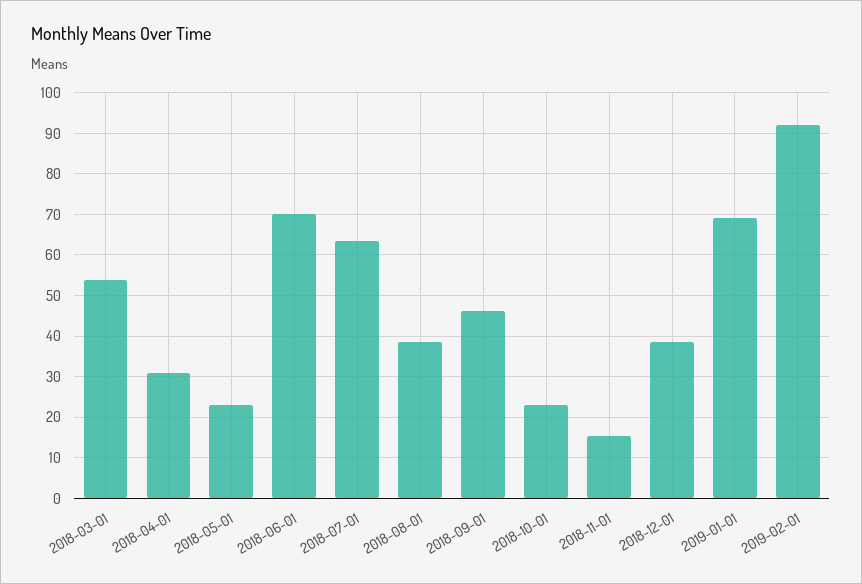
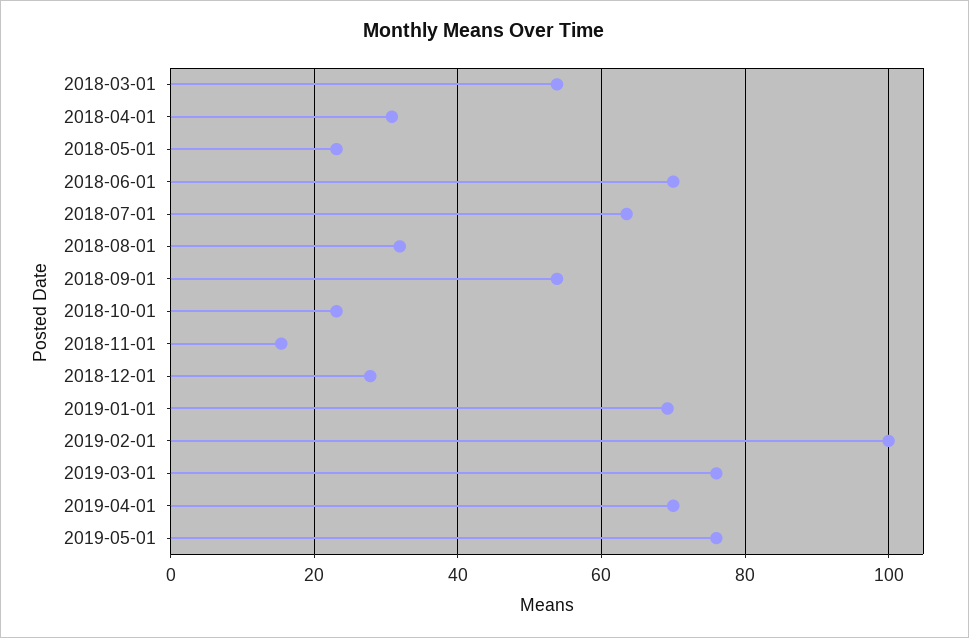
2018-08-01: 38 -> 32
2018-09-01: 46 -> 54
2018-12-01: 38 -> 28
2019-02-01: 92 -> 100
2019-03-01: none -> 76
2019-04-01: none -> 70
2019-05-01: none -> 76

